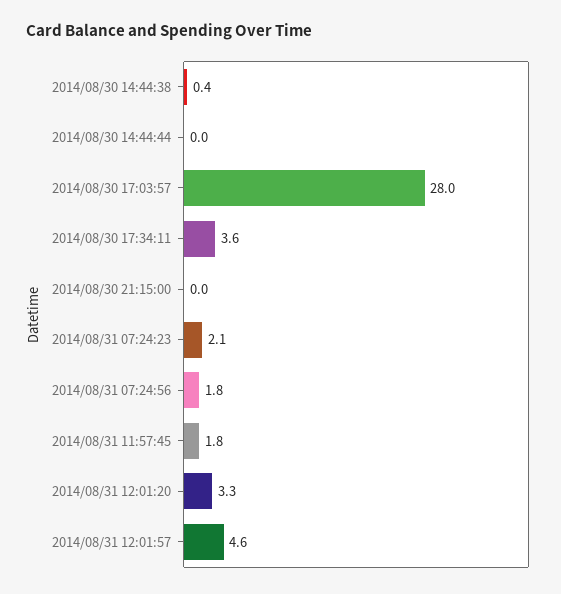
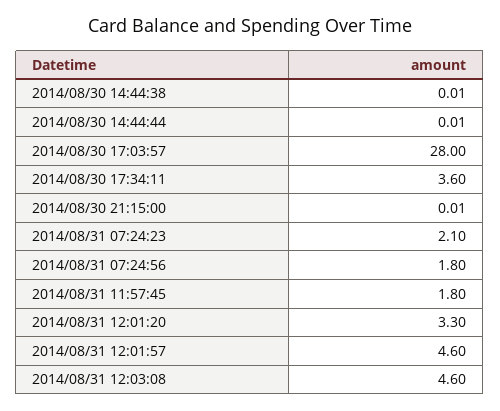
2014/08/30 14:44:38: 0.4 -> 0.01
2014/08/31 12:03:08: none -> 4.6

